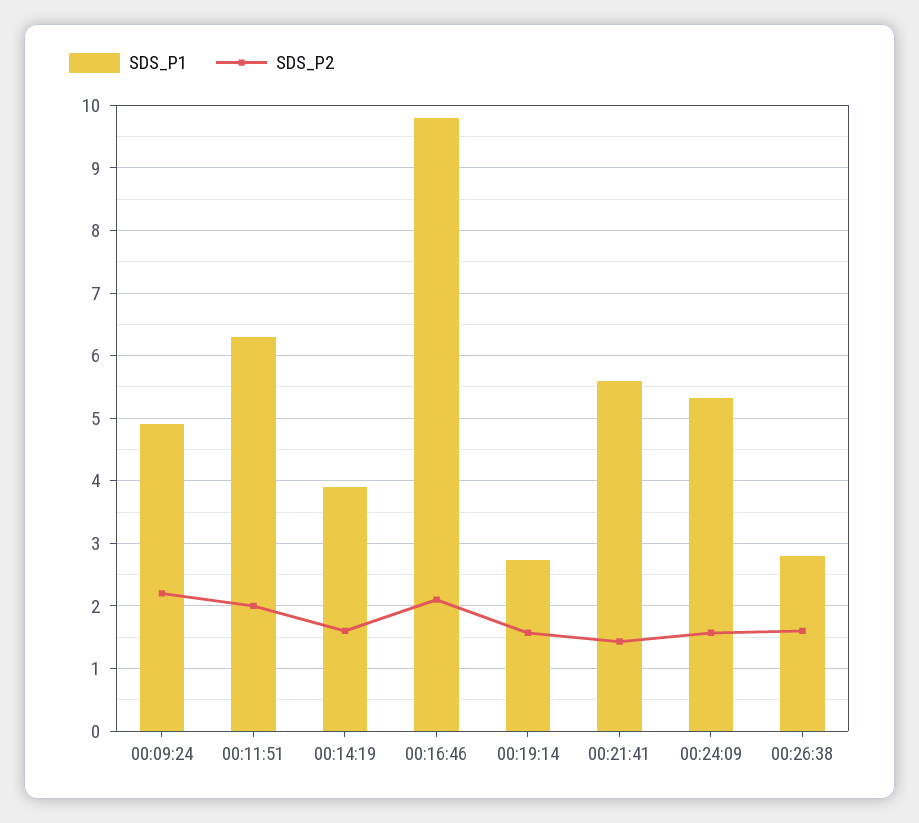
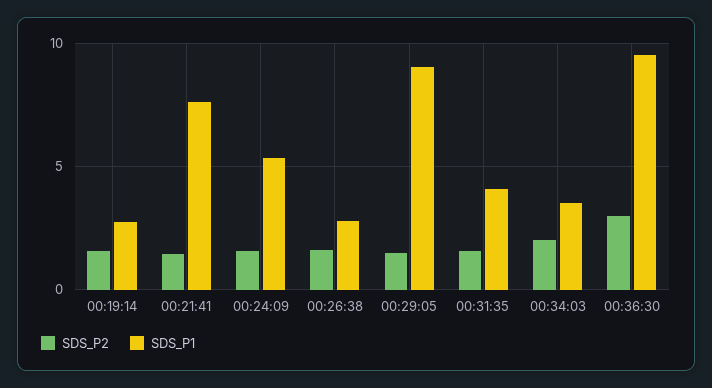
SDS_P1, 00:09:24: 4.9 -> none
SDS_P2, 00:09:24: 2.2 -> none
SDS_P1, 00:11:51: 6.3 -> none
SDS_P2, 00:11:51: 2 -> none
SDS_P1, 00:14:19: 3.9 -> none
SDS_P2, 00:14:19: 1.6 -> none
SDS_P1, 00:16:46: 9.8 -> none
SDS_P2, 00:16:46: 2.1 -> none
SDS_P1, 00:21:41: 5.6 -> 7.5
SDS_P2, 00:29:05: none -> 1.5
SDS_P1, 00:29:05: none -> 9
SDS_P2, 00:31:35: none -> 1.5
SDS_P1, 00:31:35: none -> 4
SDS_P2, 00:34:03: none -> 2
SDS_P1, 00:34:03: none -> 3.5
SDS_P2, 00:36:30: none -> 3
SDS_P1, 00:36:30: none -> 9.5

